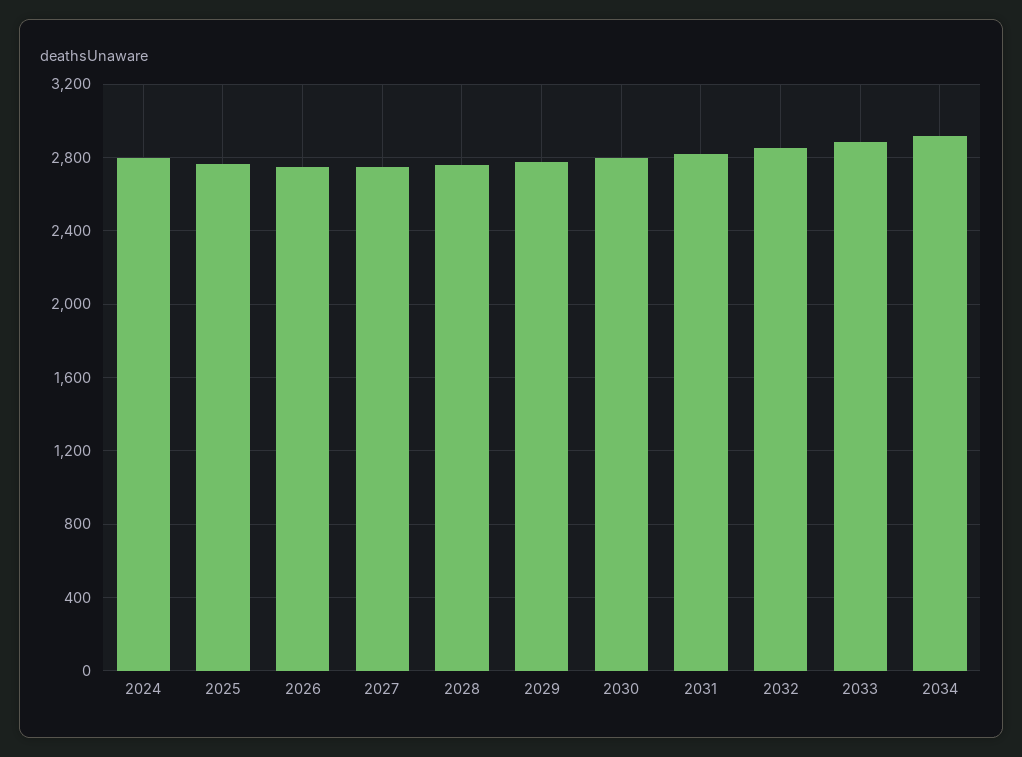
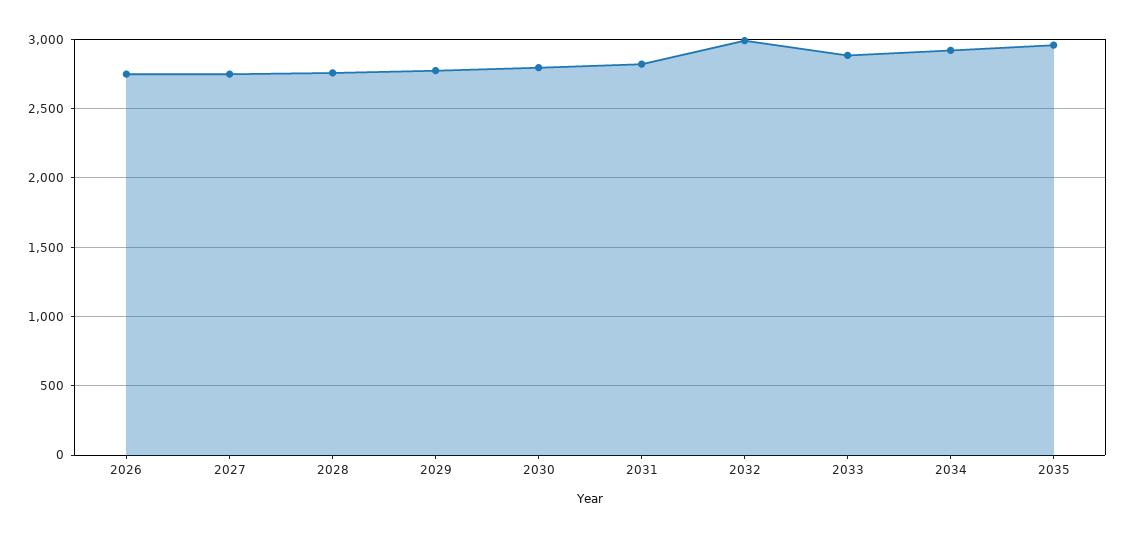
2024: 2800 -> none
2025: 2750 -> none
2032: 2850 -> 3000
2035: none -> 2950

